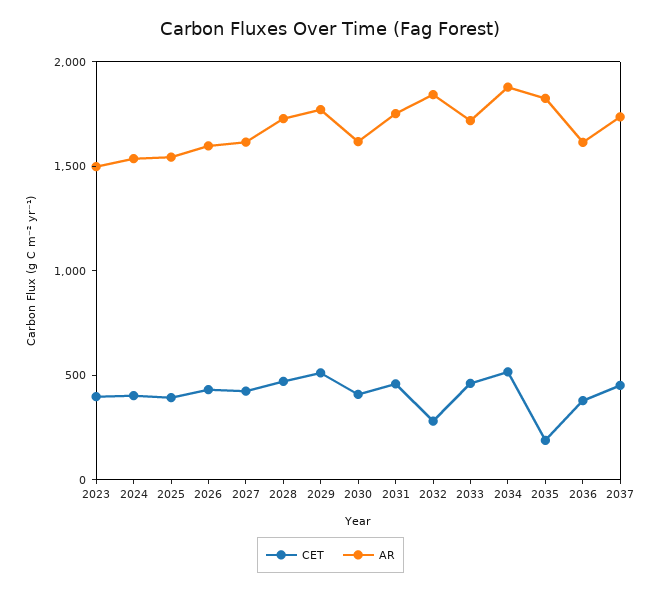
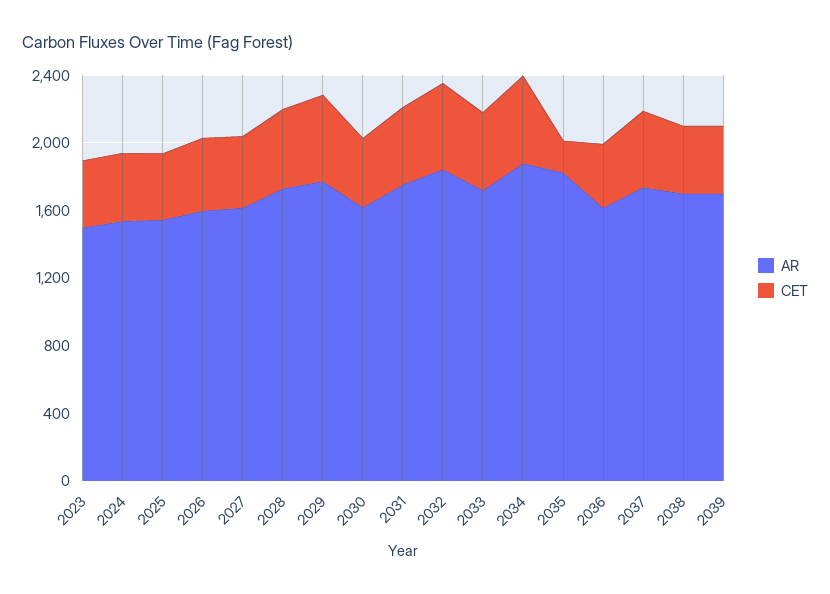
CET, 2032: 300 -> 500
AR, 2038: none -> 1700
CET, 2038: none -> 400
AR, 2039: none -> 1700
CET, 2039: none -> 400

